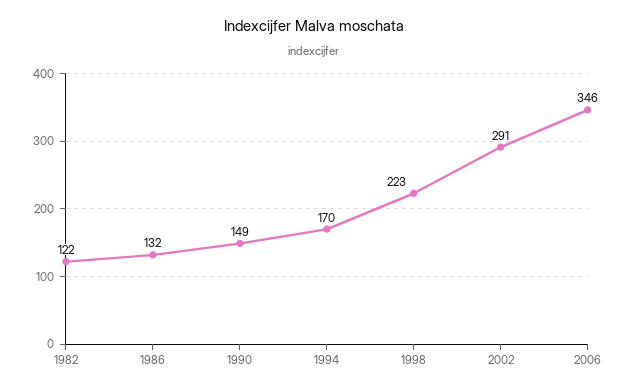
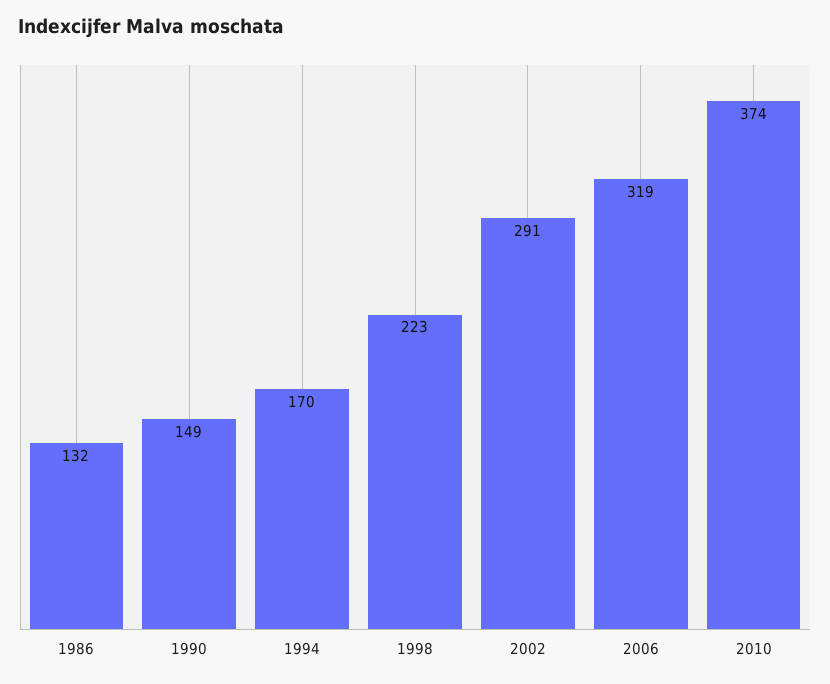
1982: 122 -> none
2006: 346 -> 319
2010: none -> 374

